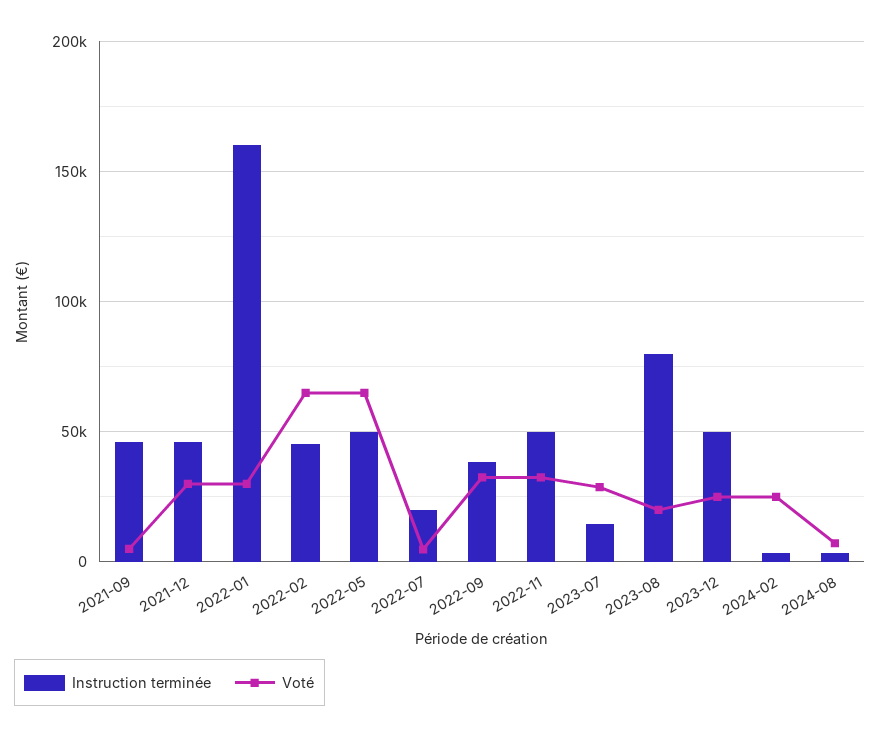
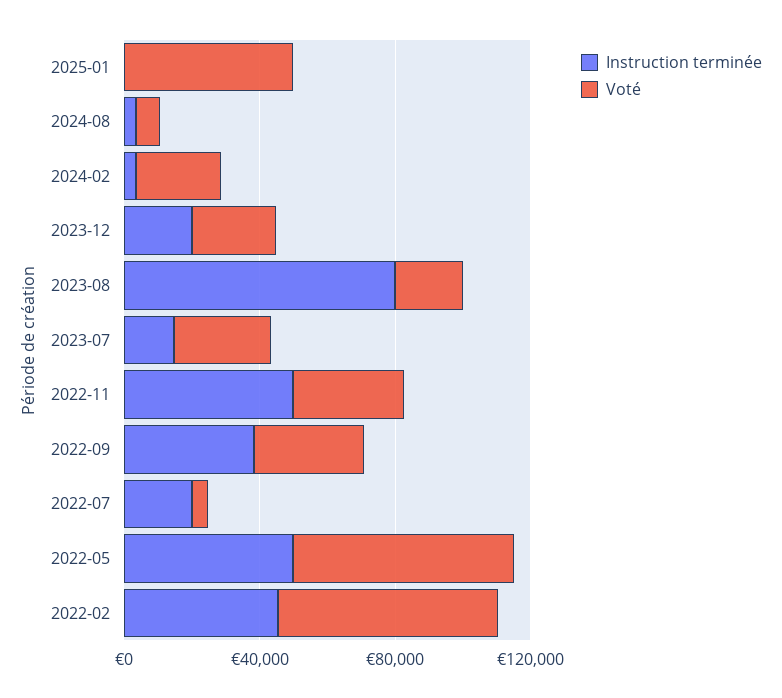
Instruction terminée, 2021-09: 45000 -> none
Voté, 2021-09: 5000 -> none
Instruction terminée, 2021-12: 45000 -> none
Voté, 2021-12: 30000 -> none
Instruction terminée, 2022-01: 160000 -> none
Voté, 2022-01: 30000 -> none
Instruction terminée, 2023-12: 50000 -> 20000
Instruction terminée, 2025-01: none -> 0
Voté, 2025-01: none -> 50000

